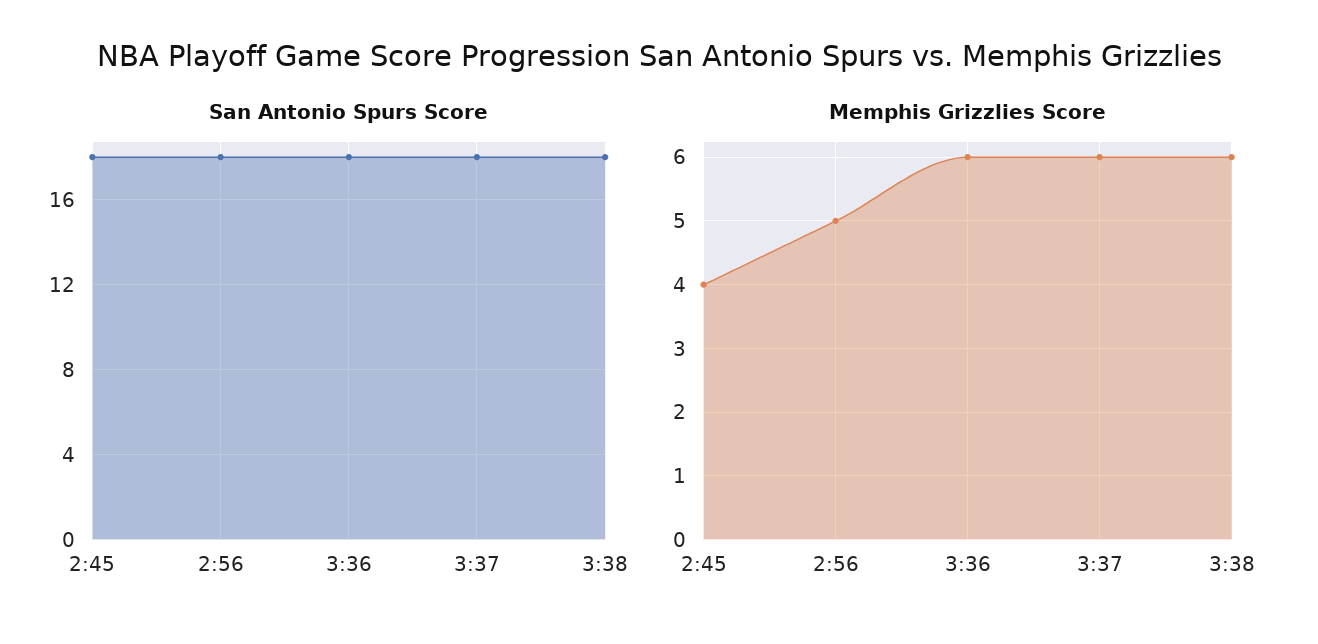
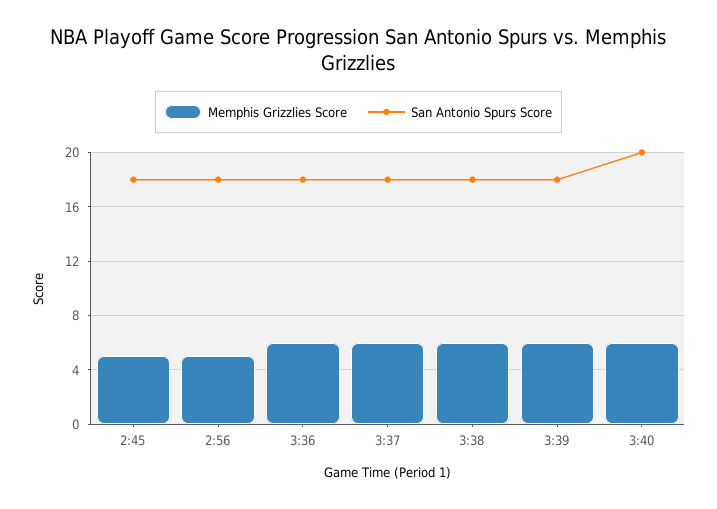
Memphis Grizzlies Score, 2:45: 4 -> 5
Memphis Grizzlies Score, 3:39: none -> 6
San Antonio Spurs Score, 3:39: none -> 18
Memphis Grizzlies Score, 3:40: none -> 6
San Antonio Spurs Score, 3:40: none -> 20

